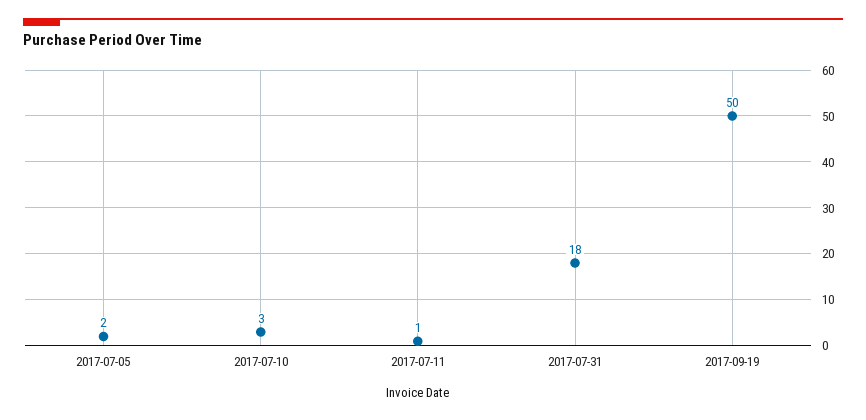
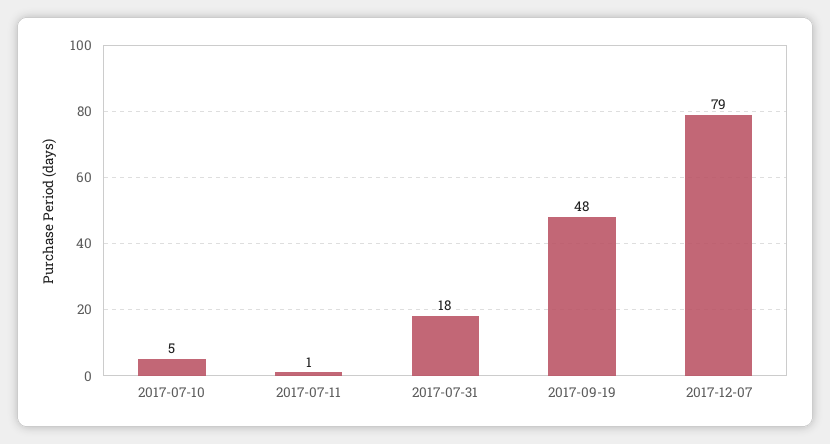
2017-07-05: 2 -> none
2017-07-10: 3 -> 5
2017-09-19: 50 -> 48
2017-12-07: none -> 79

